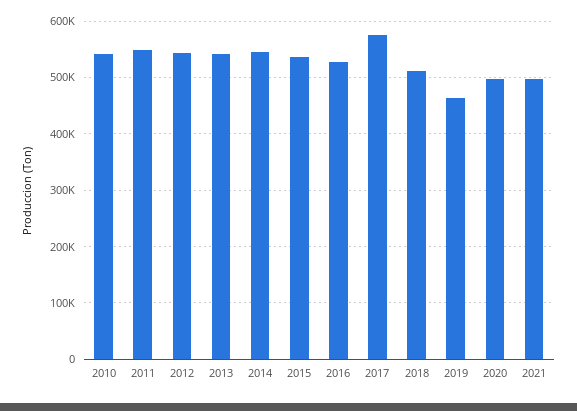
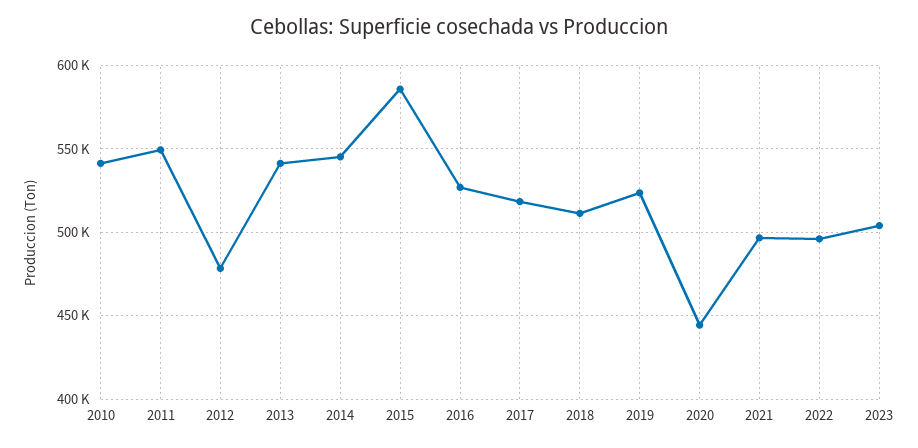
2012: 540000 -> 480000
2015: 540000 -> 585000
2017: 580000 -> 520000
2019: 460000 -> 525000
2020: 500000 -> 445000
2022: none -> 495000
2023: none -> 505000

